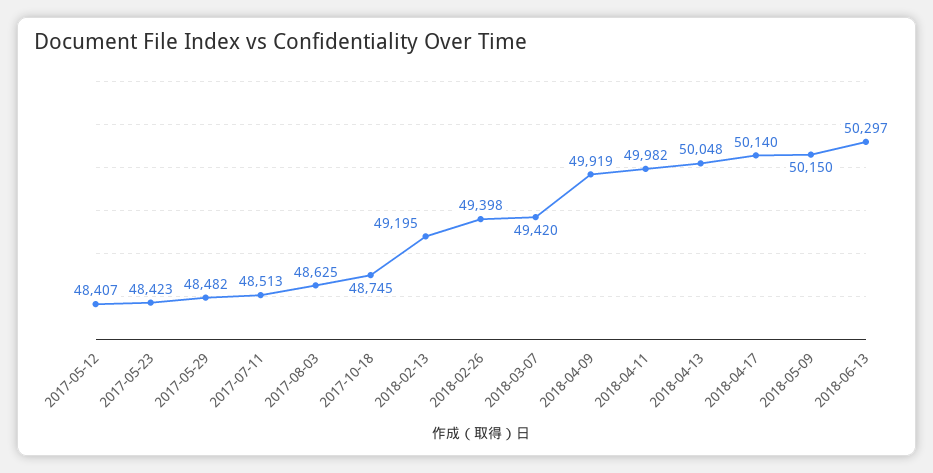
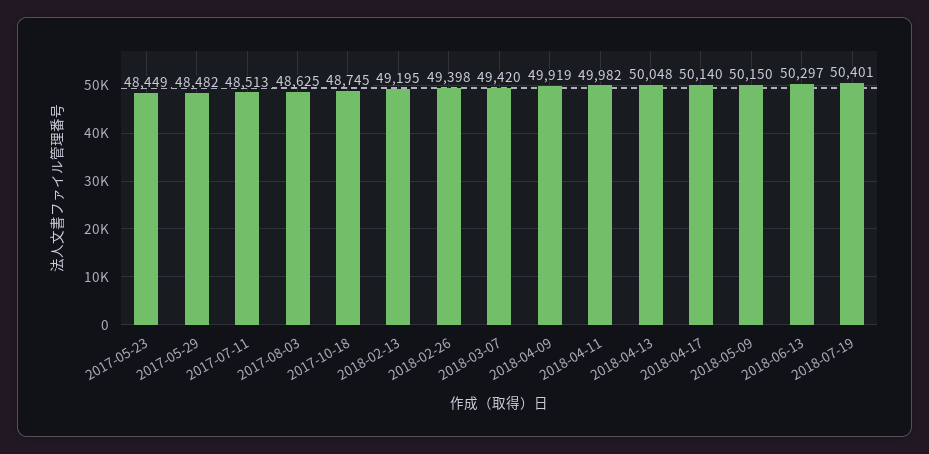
2017-05-12: 48407 -> none
2017-05-23: 48423 -> 48449
2018-07-19: none -> 50401

